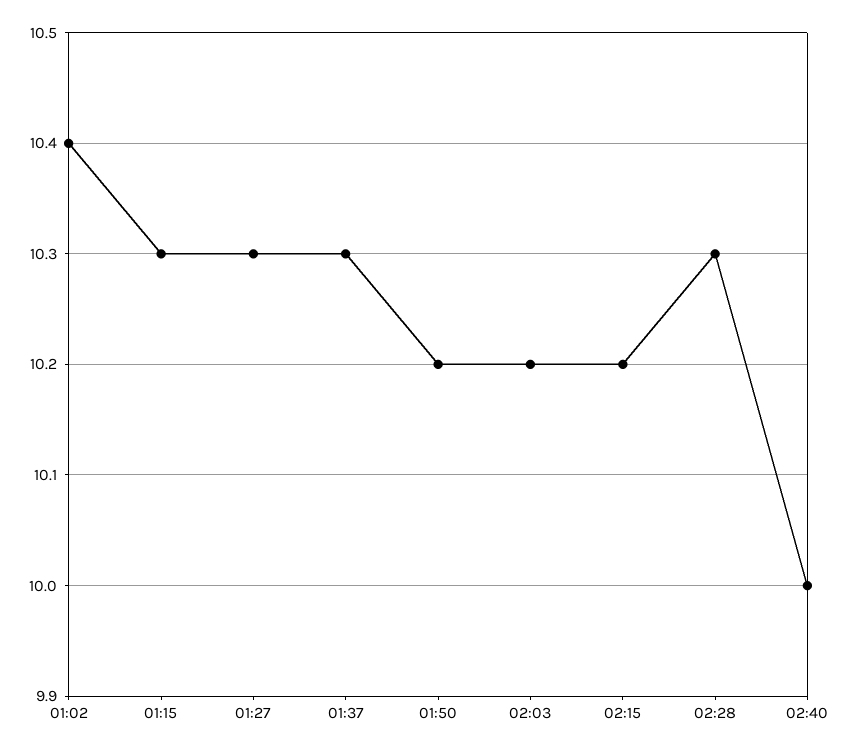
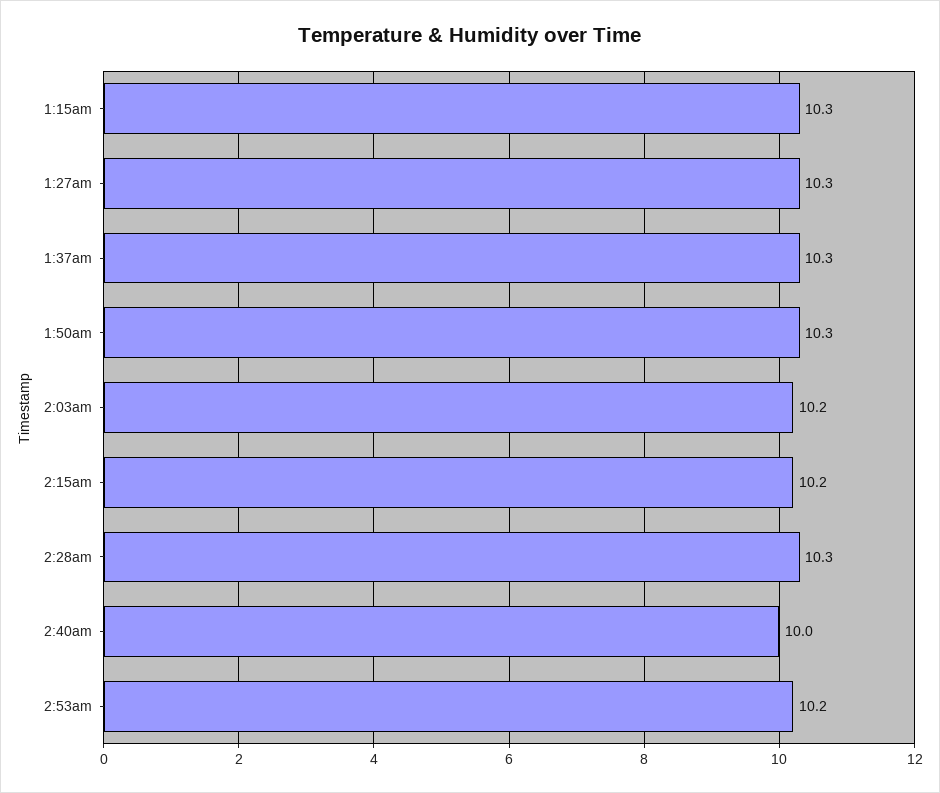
01:02: 10.4 -> none
01:50: 10.2 -> 10.3
2:53am: none -> 10.2

